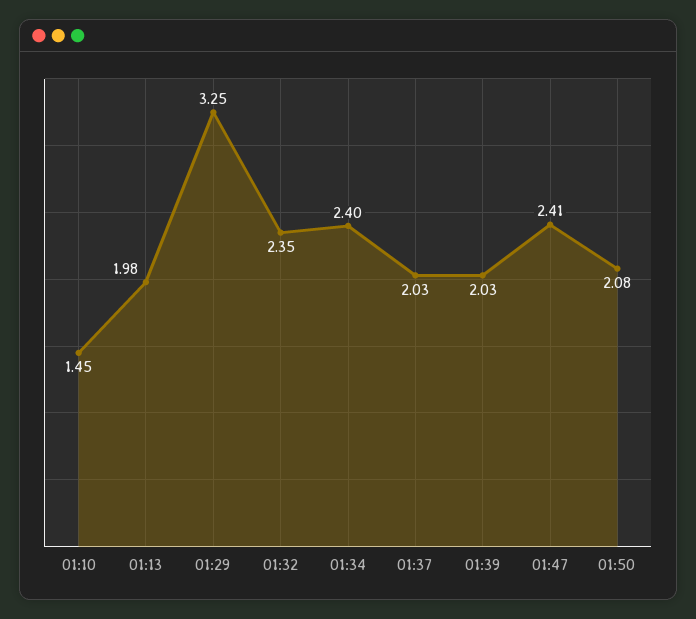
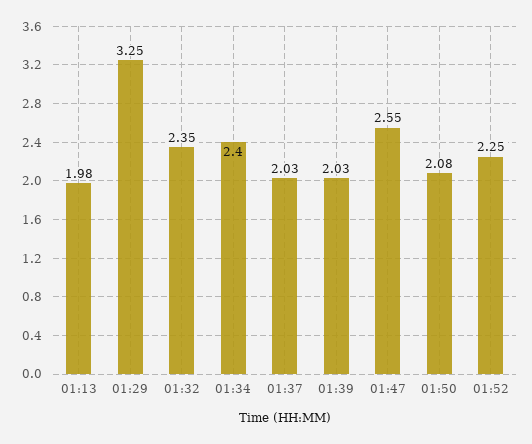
01:10: 1.45 -> none
01:47: 2.41 -> 2.55
01:52: none -> 2.25

